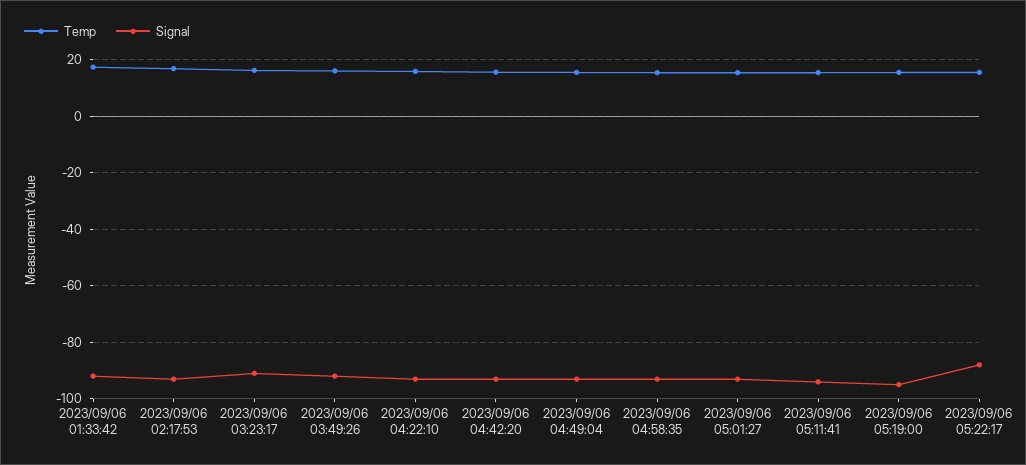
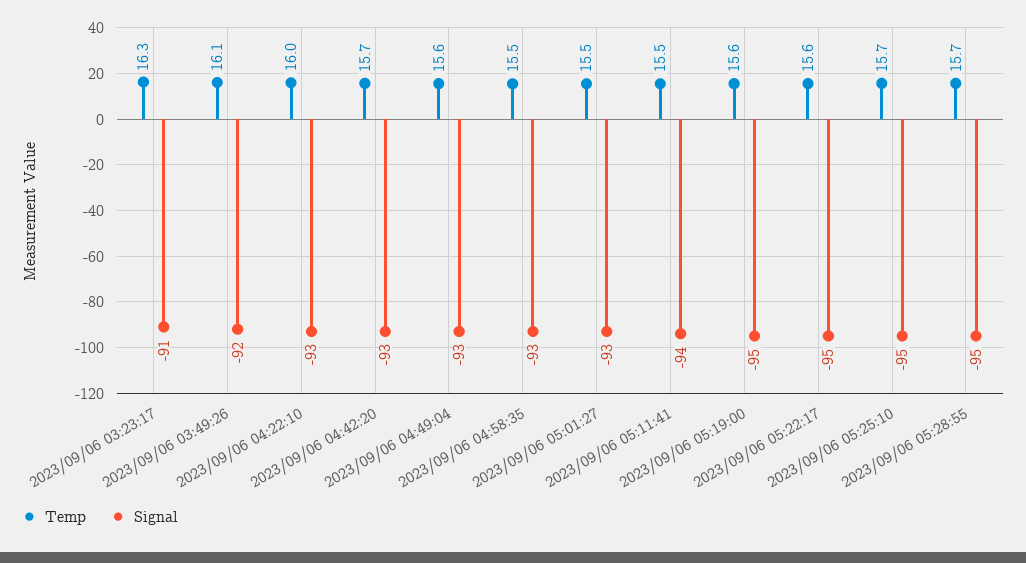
Temp, 2023/09/06 01:33:42: 17.5 -> none
Signal, 2023/09/06 01:33:42: -92.5 -> none
Temp, 2023/09/06 02:17:53: 17.5 -> none
Signal, 2023/09/06 02:17:53: -92.5 -> none
Signal, 2023/09/06 05:22:17: -87.5 -> -95
Temp, 2023/09/06 05:25:10: none -> 15.7
Signal, 2023/09/06 05:25:10: none -> -95
Temp, 2023/09/06 05:28:55: none -> 15.7
Signal, 2023/09/06 05:28:55: none -> -95

